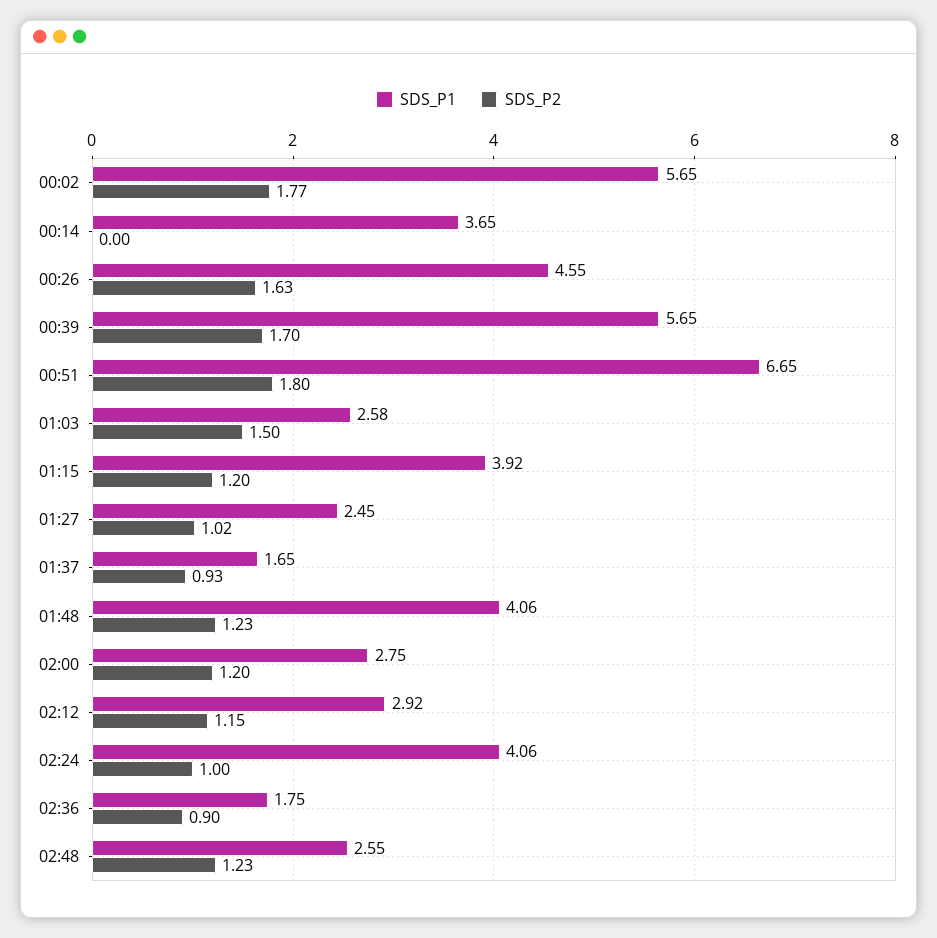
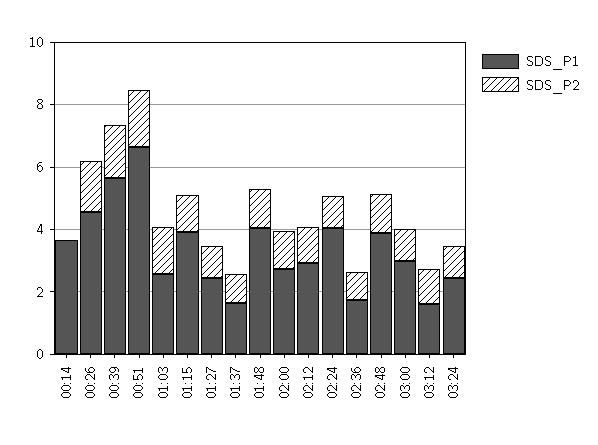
SDS_P1, 00:02: 5.65 -> none
SDS_P2, 00:02: 1.77 -> none
SDS_P1, 02:48: 2.55 -> 4
SDS_P1, 03:00: none -> 3
SDS_P2, 03:00: none -> 1
SDS_P1, 03:12: none -> 1.5
SDS_P2, 03:12: none -> 1
SDS_P1, 03:24: none -> 2.5
SDS_P2, 03:24: none -> 1

